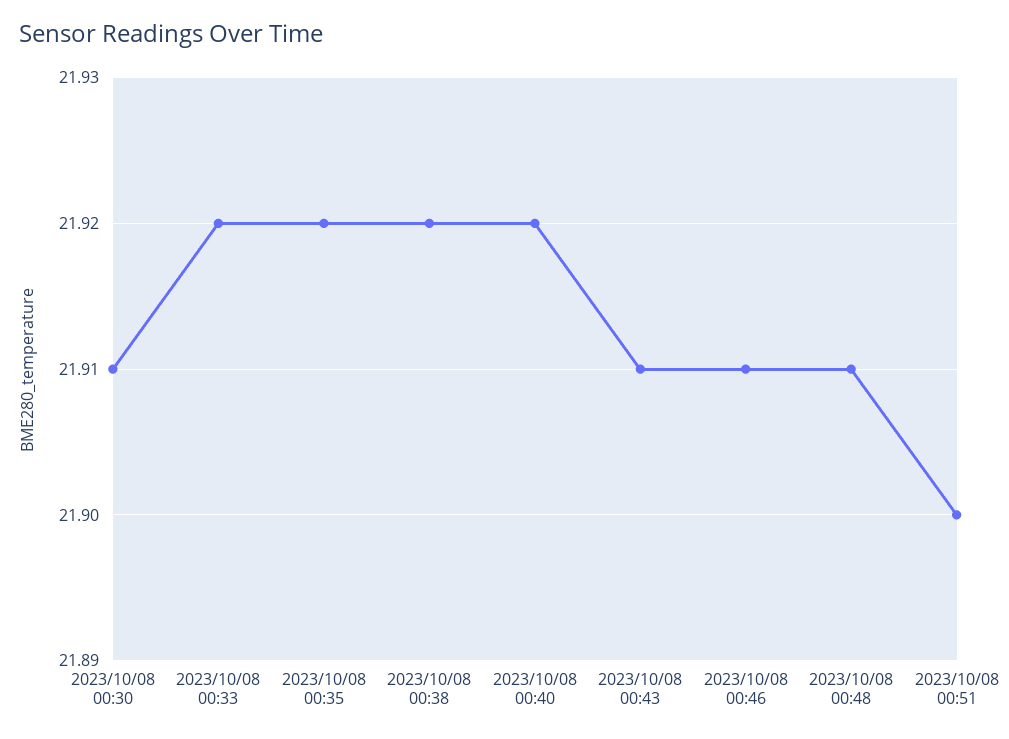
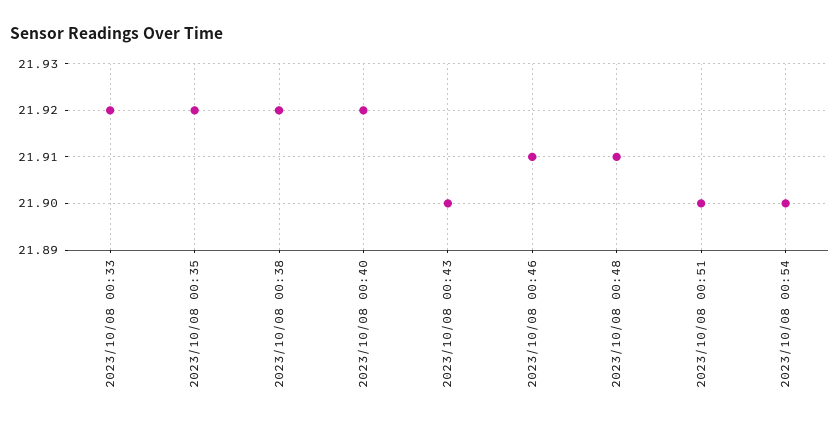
2023/10/08 00:30: 21.91 -> none
2023/10/08 00:43: 21.91 -> 21.9
2023/10/08 00:54: none -> 21.9

